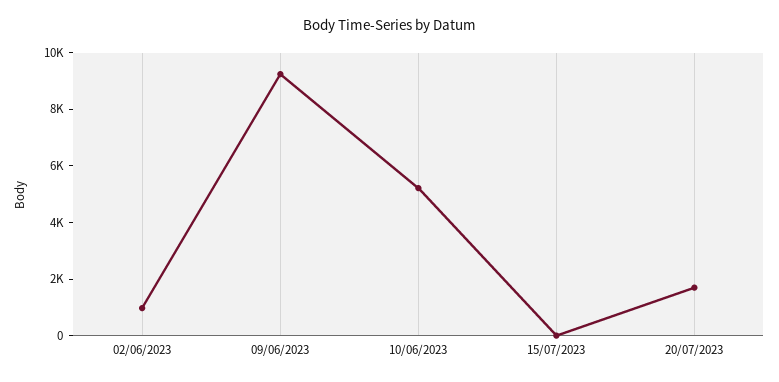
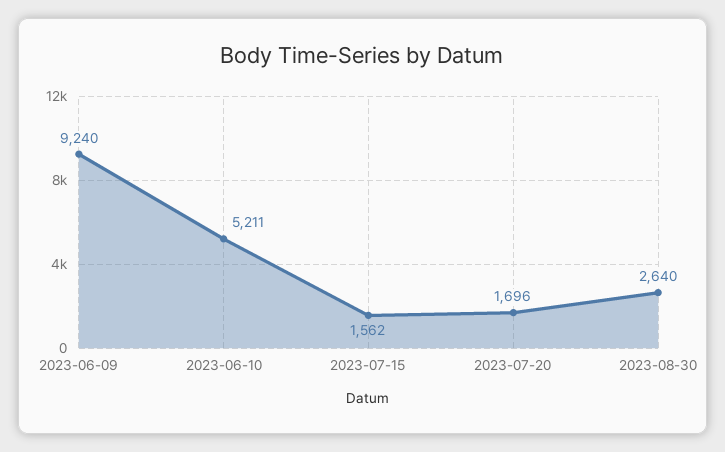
02/06/2023: 1000 -> none
15/07/2023: 0 -> 1562
2023-08-30: none -> 2640

